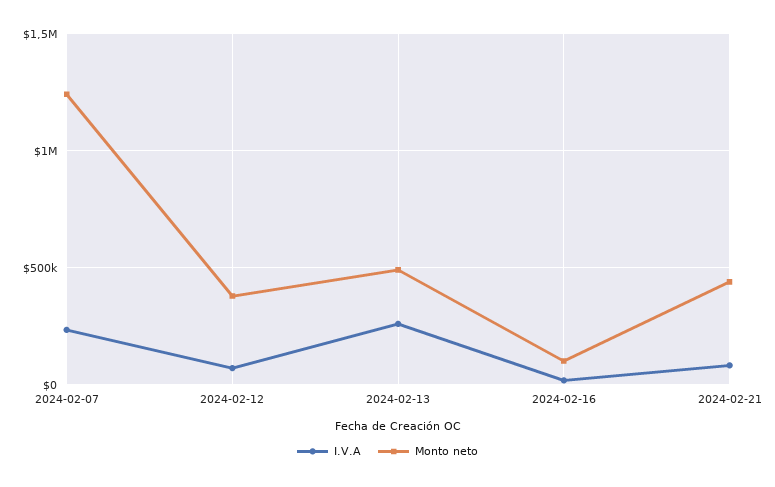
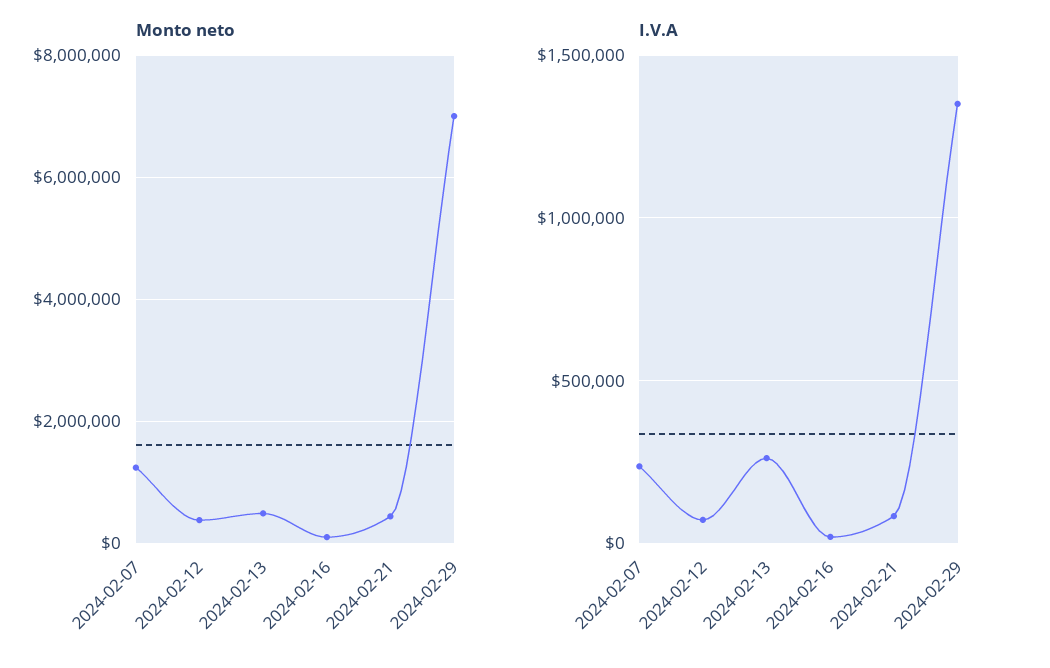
Monto neto, 2024-02-29: none -> 7000000
I.V.A, 2024-02-29: none -> 1350000

